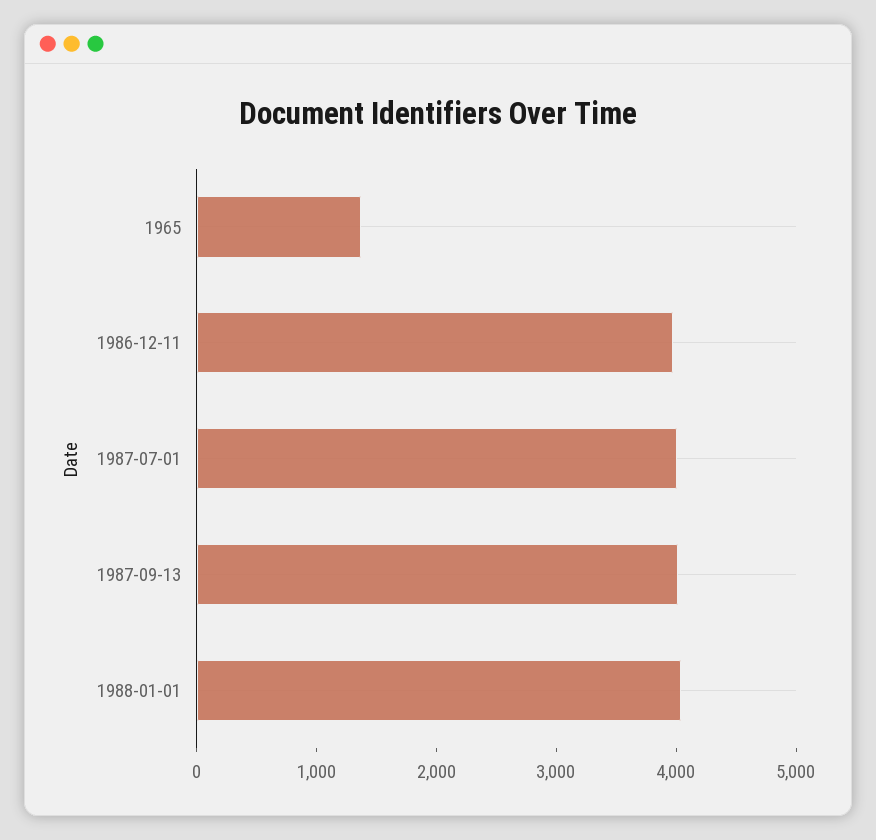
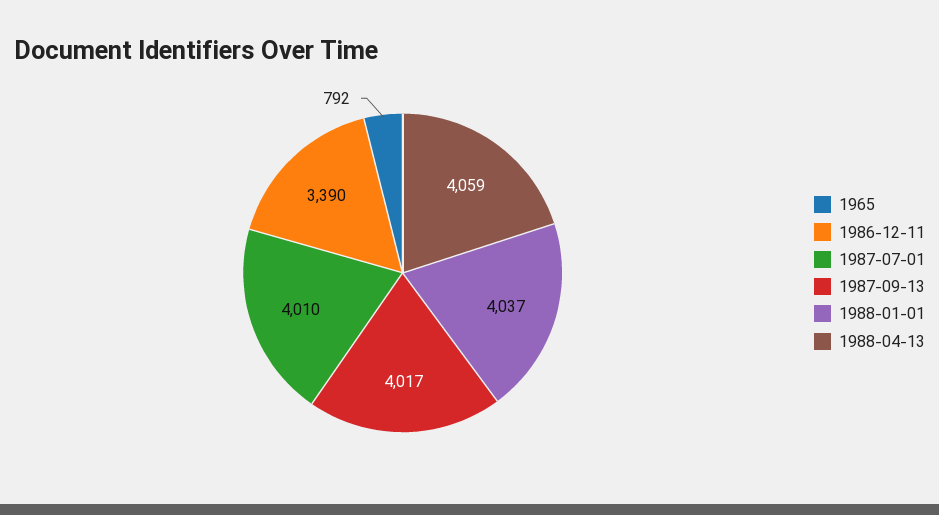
1965: 1400 -> 792
1986-12-11: 4000 -> 3390
1988-04-13: none -> 4059

